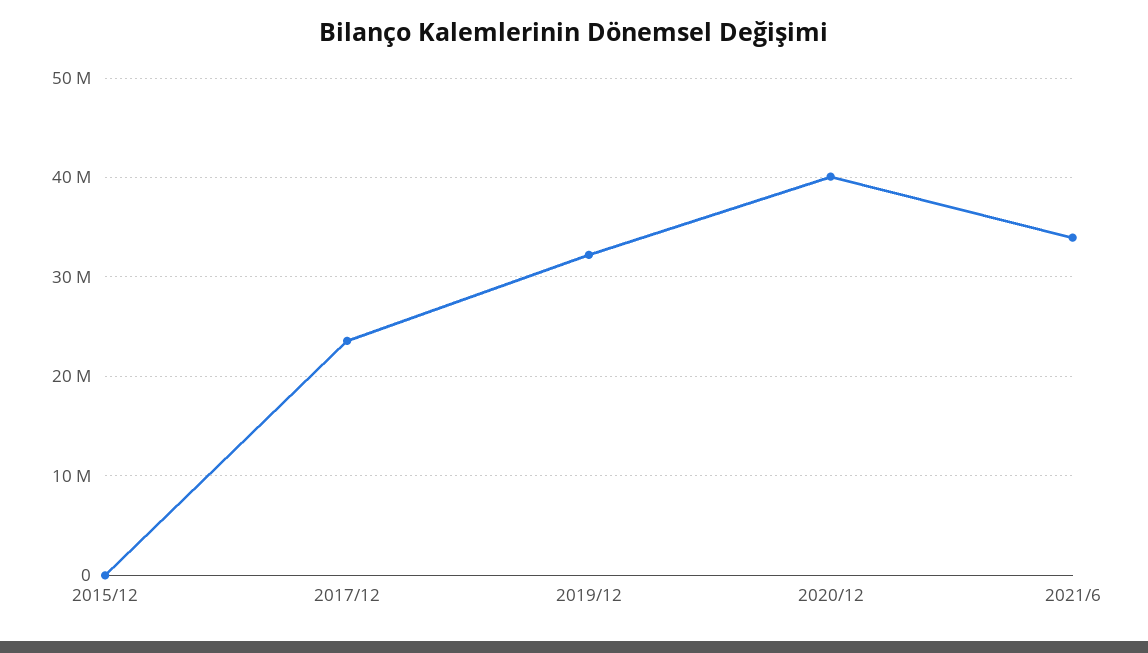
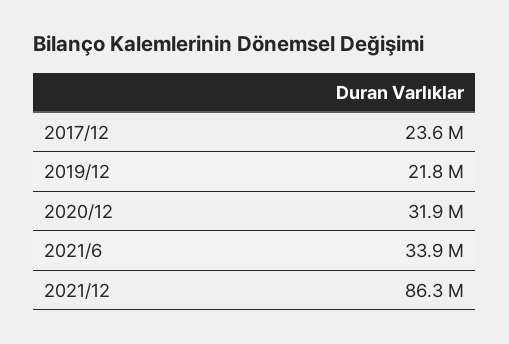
2015/12: 0 -> none
2019/12: 32000000 -> 21800000
2020/12: 40000000 -> 31900000
2021/12: none -> 86300000

